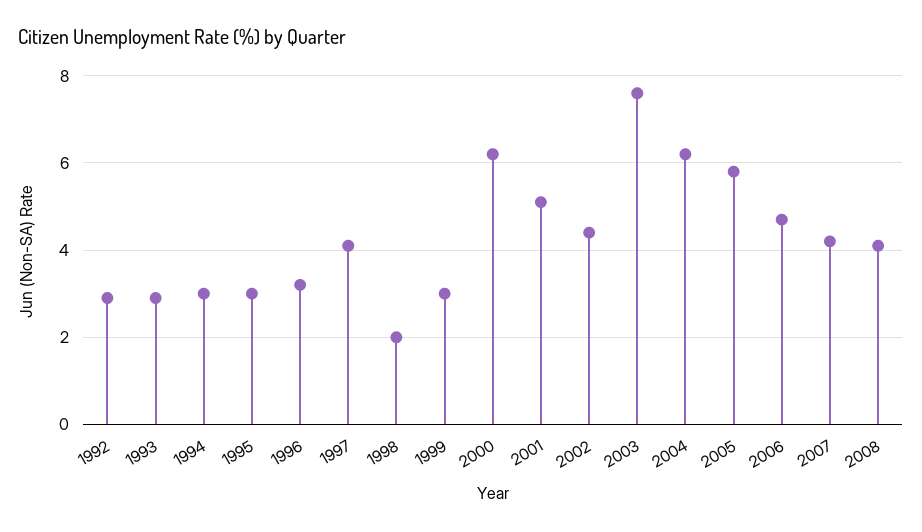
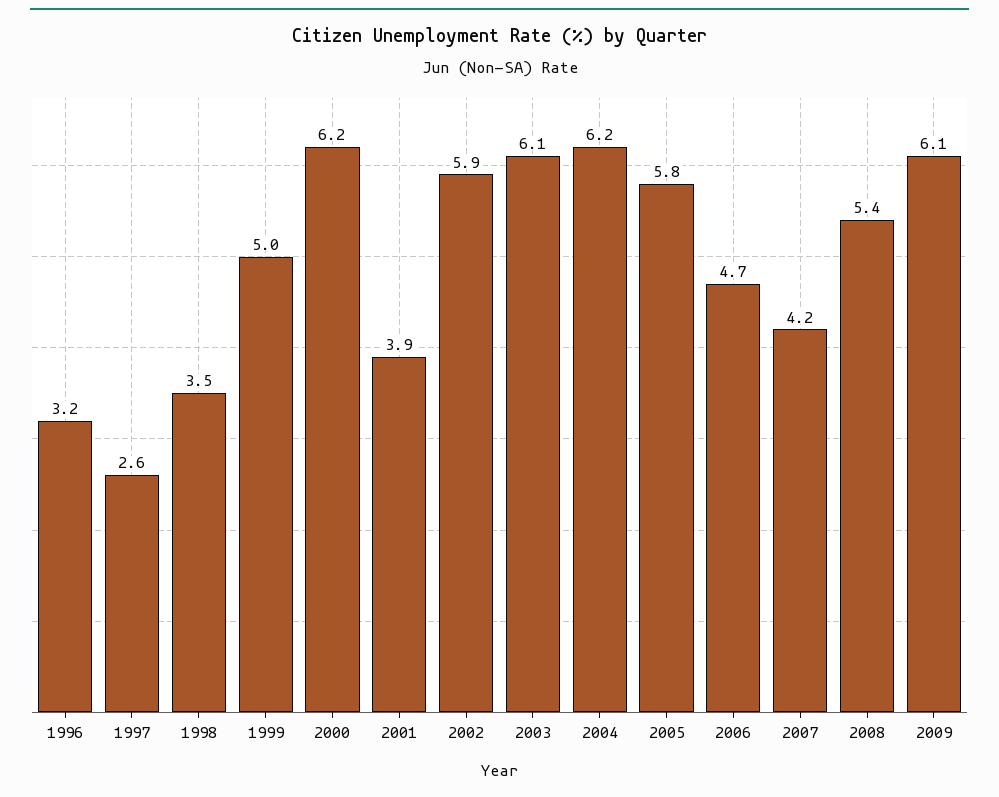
1992: 3 -> none
1993: 3 -> none
1994: 3 -> none
1995: 3 -> none
1997: 4 -> 2.6
1998: 2 -> 3.5
1999: 3 -> 5
2001: 5 -> 3.9
2002: 4.5 -> 5.9
2003: 7.5 -> 6.1
2008: 4 -> 5.4
2009: none -> 6.1

